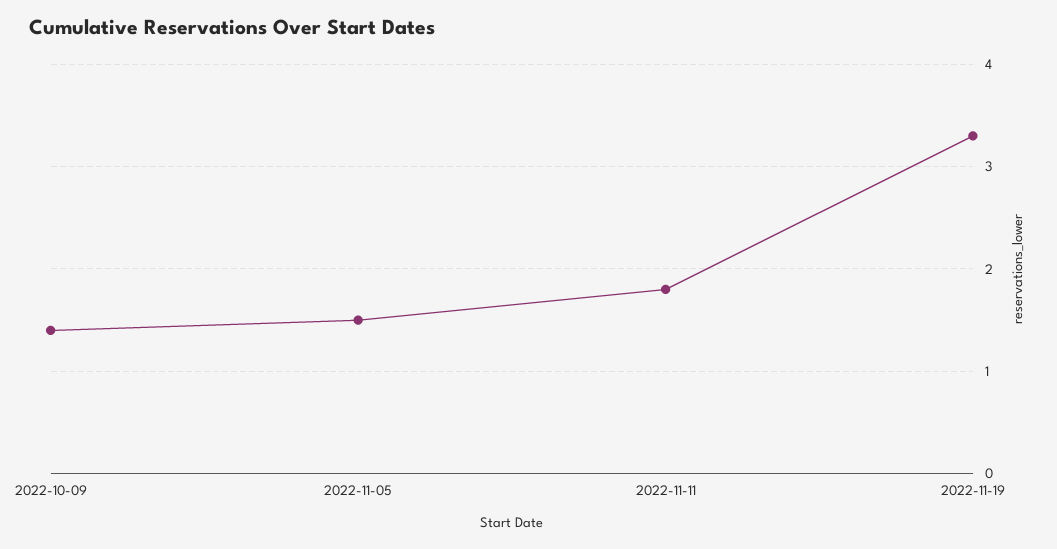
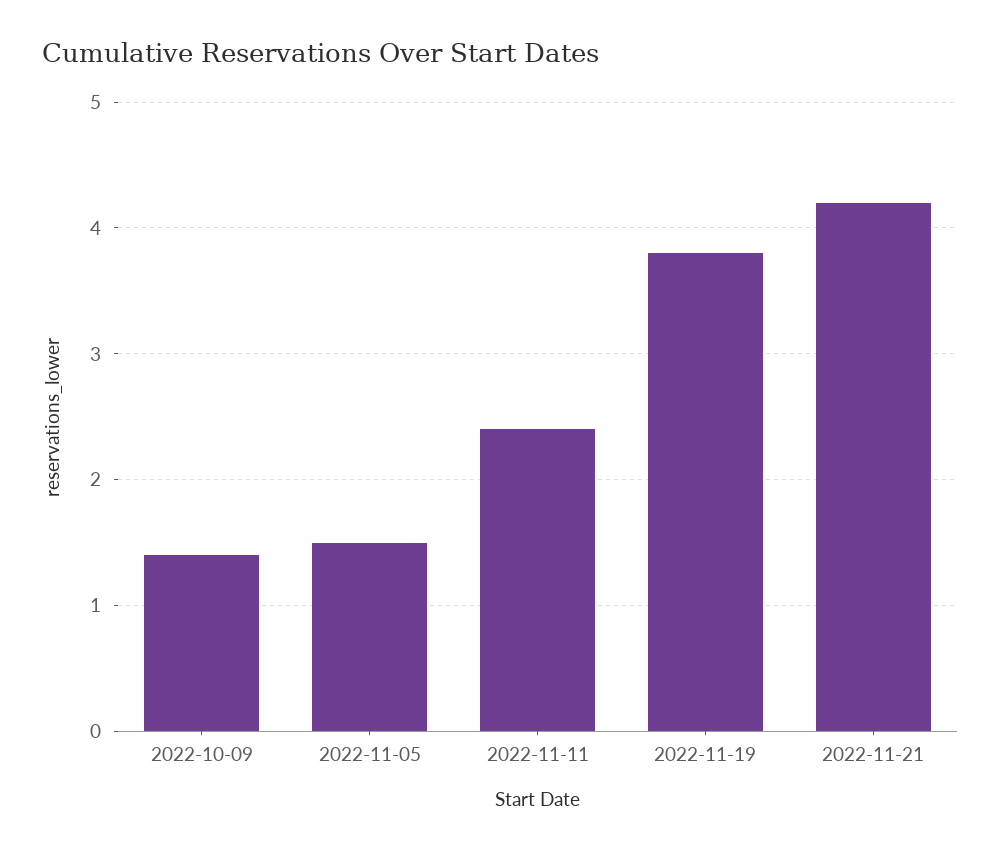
2022-11-11: 1.8 -> 2.4
2022-11-19: 3.3 -> 3.8
2022-11-21: none -> 4.2

